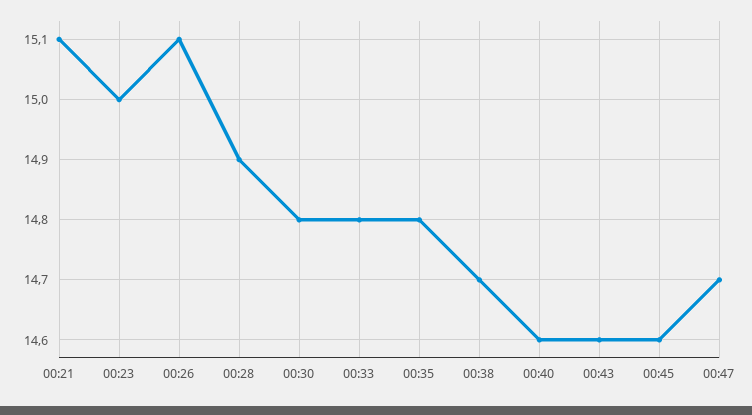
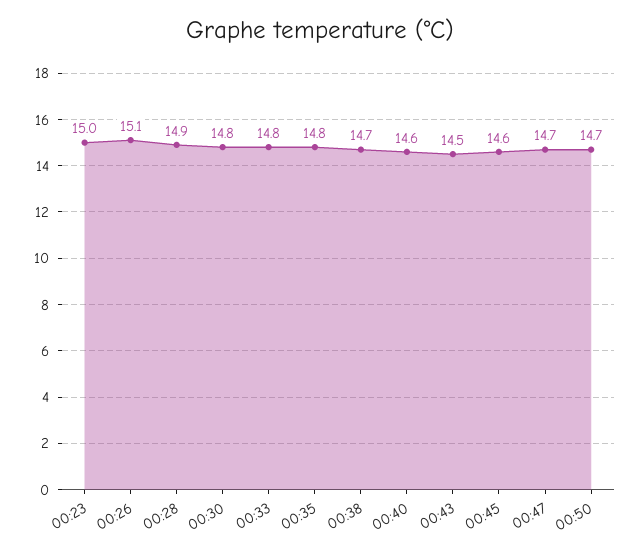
00:21: 15.1 -> none
00:43: 14.6 -> 14.5
00:50: none -> 14.7

